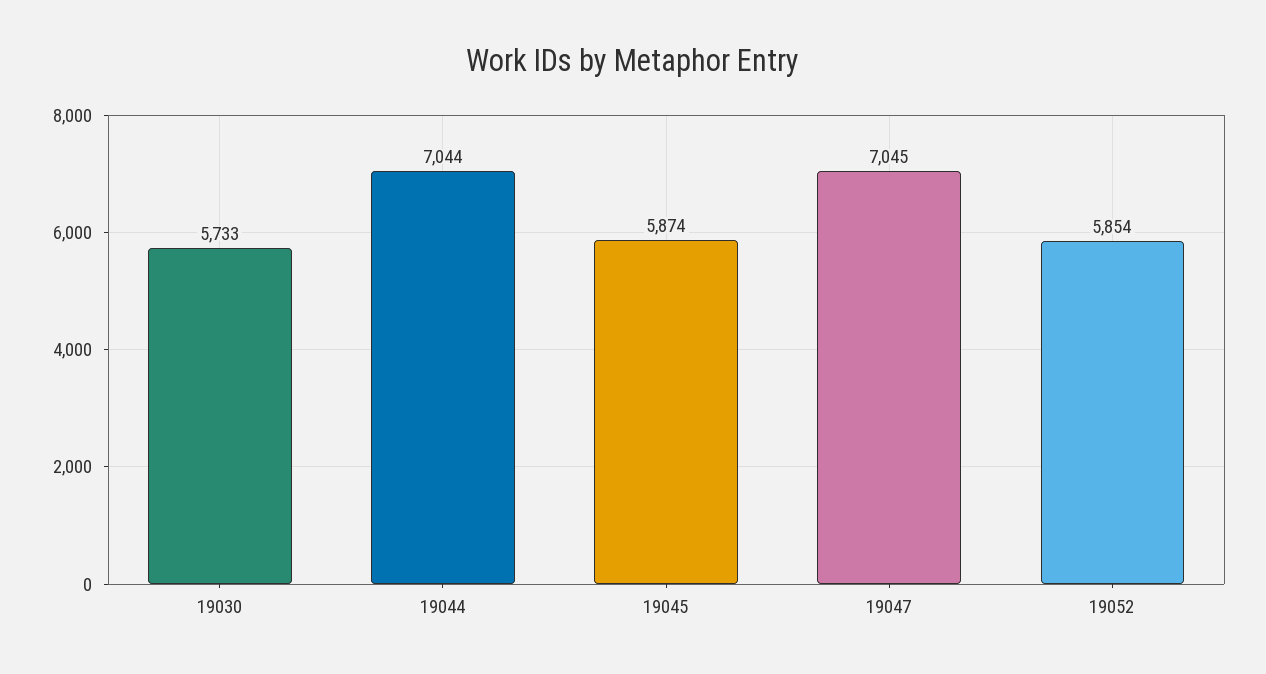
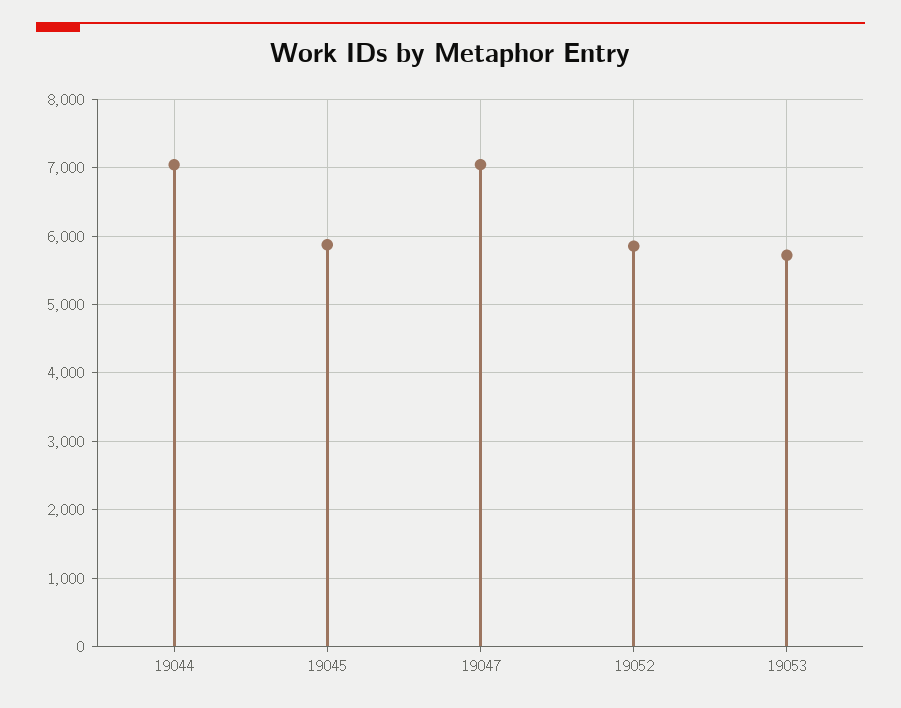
19030: 5733 -> none
19053: none -> 5700

